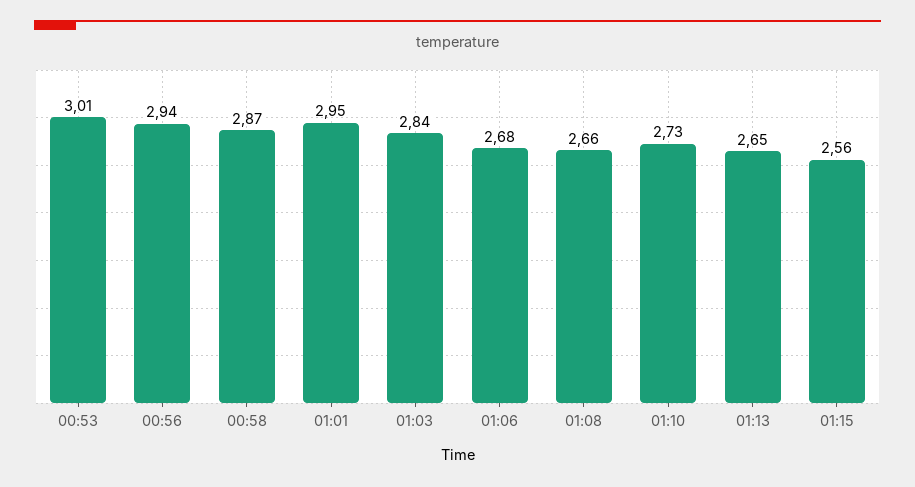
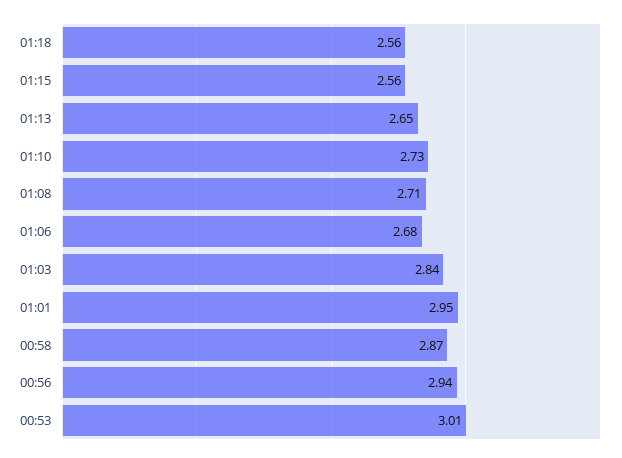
01:08: 2.66 -> 2.71
01:18: none -> 2.56

